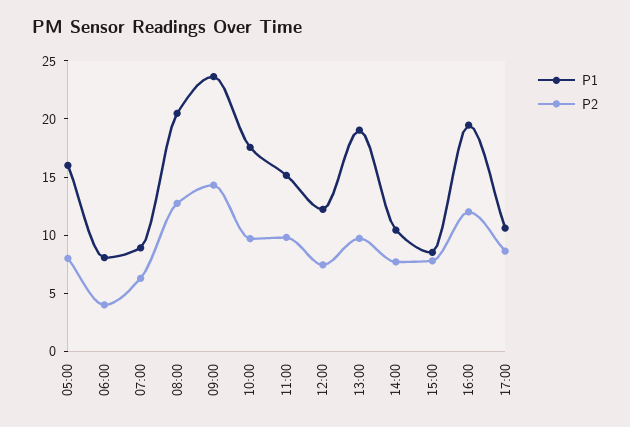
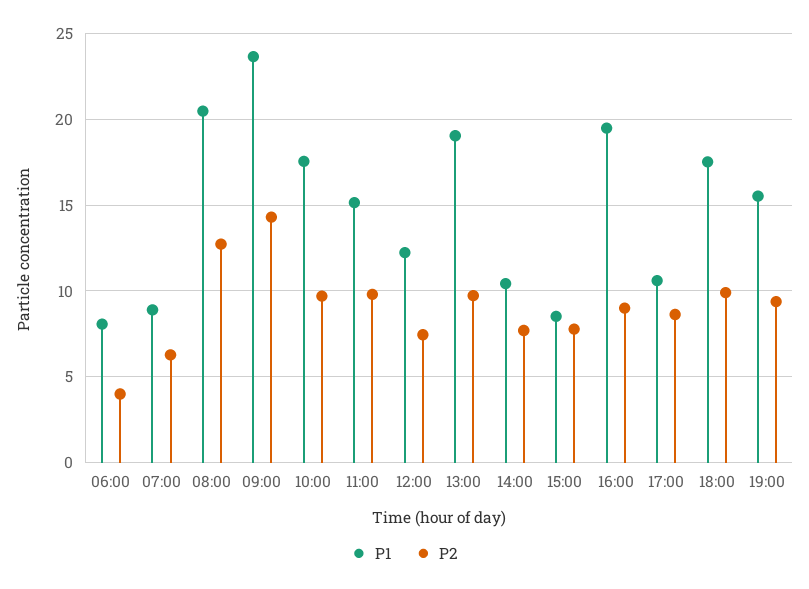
P1, 05:00: 16 -> none
P2, 05:00: 8 -> none
P2, 16:00: 12 -> 9
P1, 18:00: none -> 17.5
P2, 18:00: none -> 10
P1, 19:00: none -> 15.5
P2, 19:00: none -> 9.5

